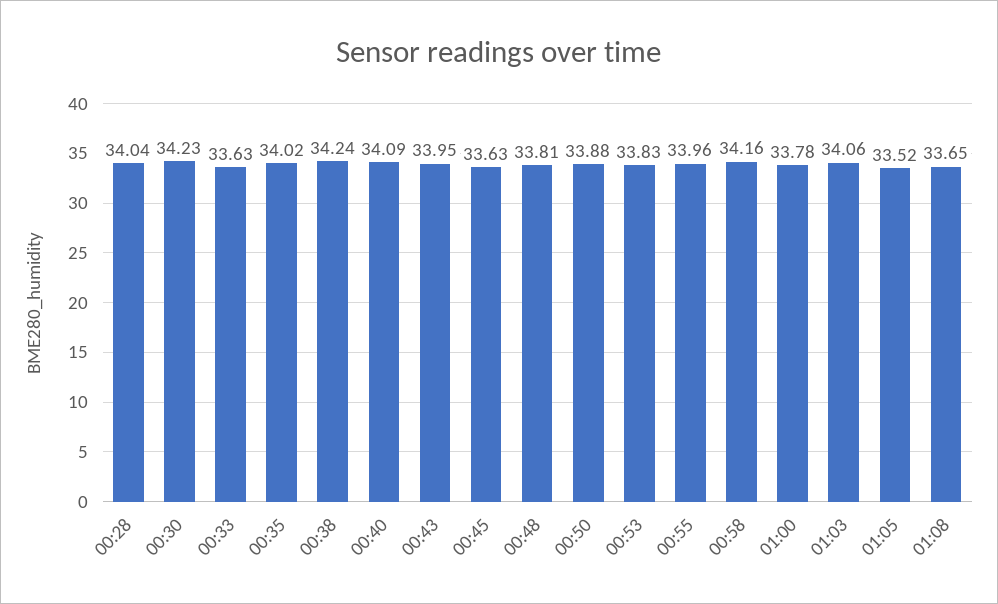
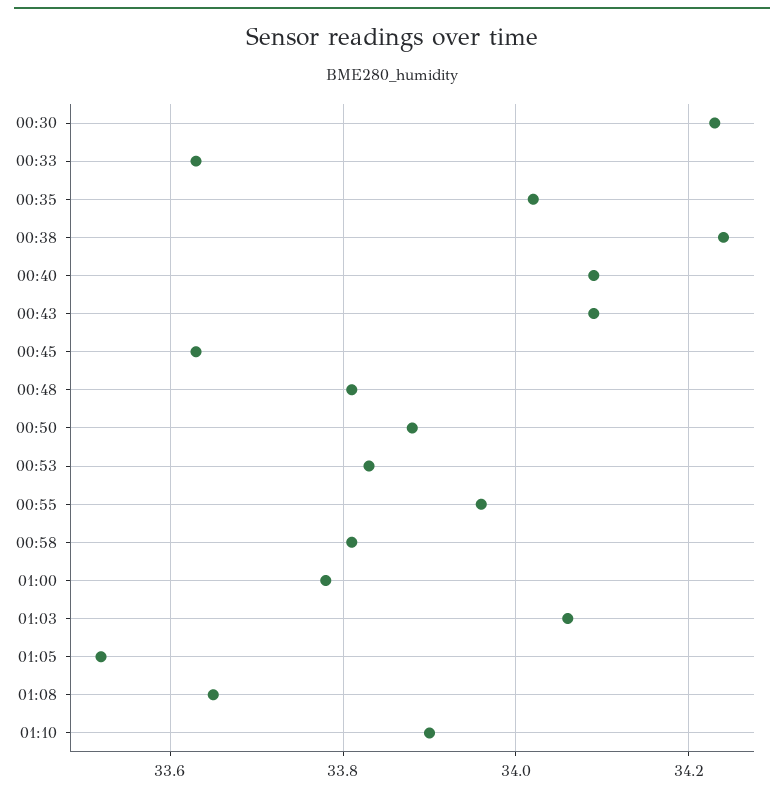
00:28: 34.04 -> none
00:43: 33.95 -> 34.1
00:58: 34.16 -> 33.8
01:10: none -> 33.9

